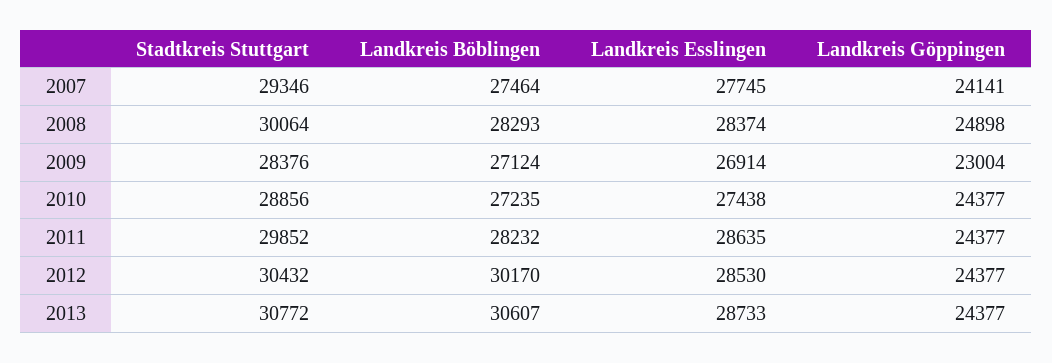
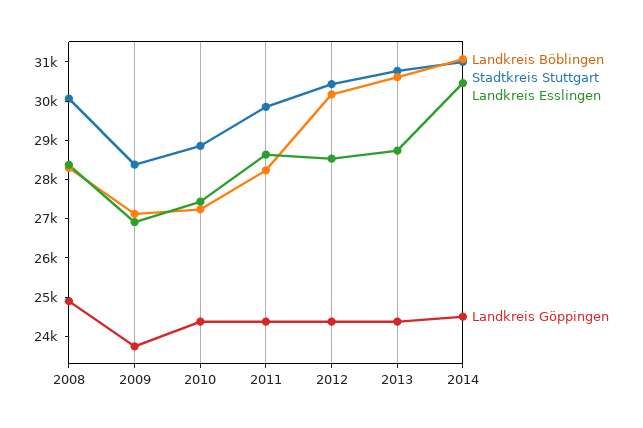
Stadtkreis Stuttgart, 2007: 29346 -> none
Landkreis Böblingen, 2007: 27464 -> none
Landkreis Esslingen, 2007: 27745 -> none
Landkreis Göppingen, 2007: 24141 -> none
Landkreis Göppingen, 2009: 23004 -> 23750
Landkreis Böblingen, 2014: none -> 31000
Stadtkreis Stuttgart, 2014: none -> 31000
Landkreis Esslingen, 2014: none -> 30500
Landkreis Göppingen, 2014: none -> 24500

